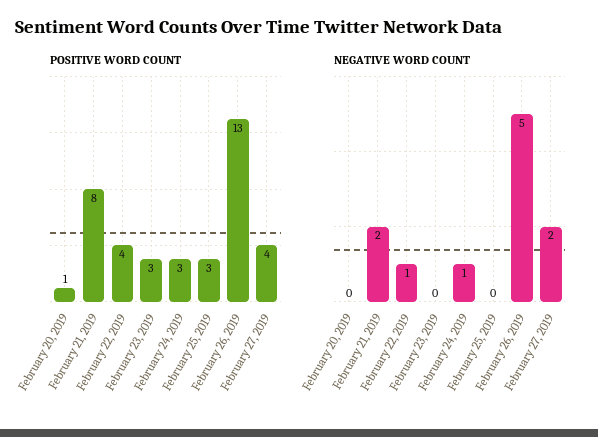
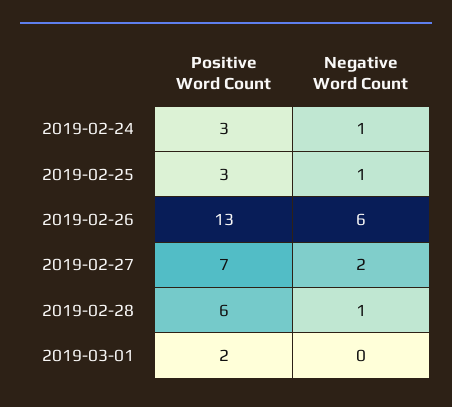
POSITIVE WORD COUNT, February 20, 2019: 1 -> none
POSITIVE WORD COUNT, February 21, 2019: 8 -> none
POSITIVE WORD COUNT, February 22, 2019: 4 -> none
POSITIVE WORD COUNT, February 23, 2019: 3 -> none
POSITIVE WORD COUNT, February 27, 2019: 4 -> 7
NEGATIVE WORD COUNT, February 20, 2019: 0 -> none
NEGATIVE WORD COUNT, February 21, 2019: 2 -> none
NEGATIVE WORD COUNT, February 22, 2019: 1 -> none
NEGATIVE WORD COUNT, February 23, 2019: 0 -> none
NEGATIVE WORD COUNT, February 25, 2019: 0 -> 1
NEGATIVE WORD COUNT, February 26, 2019: 5 -> 6
POSITIVE WORD COUNT, 2019-02-28: none -> 6
NEGATIVE WORD COUNT, 2019-02-28: none -> 1
POSITIVE WORD COUNT, 2019-03-01: none -> 2
NEGATIVE WORD COUNT, 2019-03-01: none -> 0

